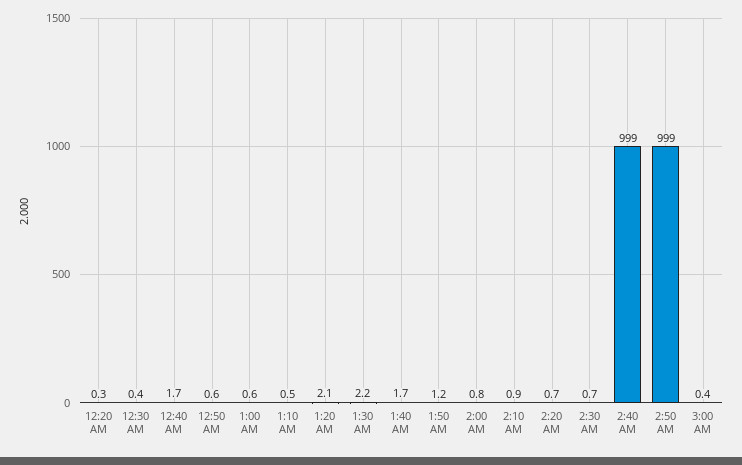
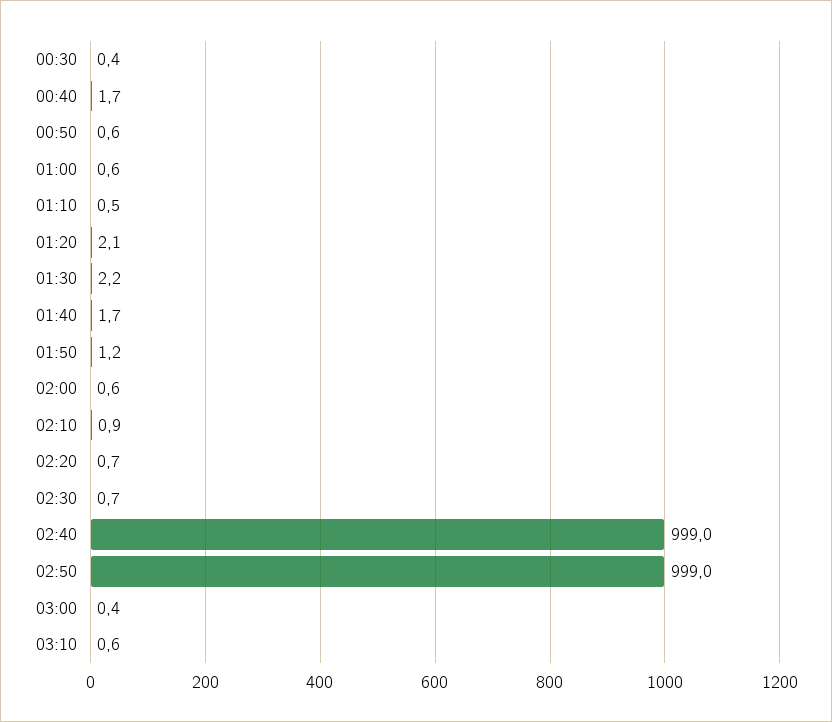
12:20 AM: 0.3 -> none
2:00 AM: 0.8 -> 0.6
03:10: none -> 0.6

